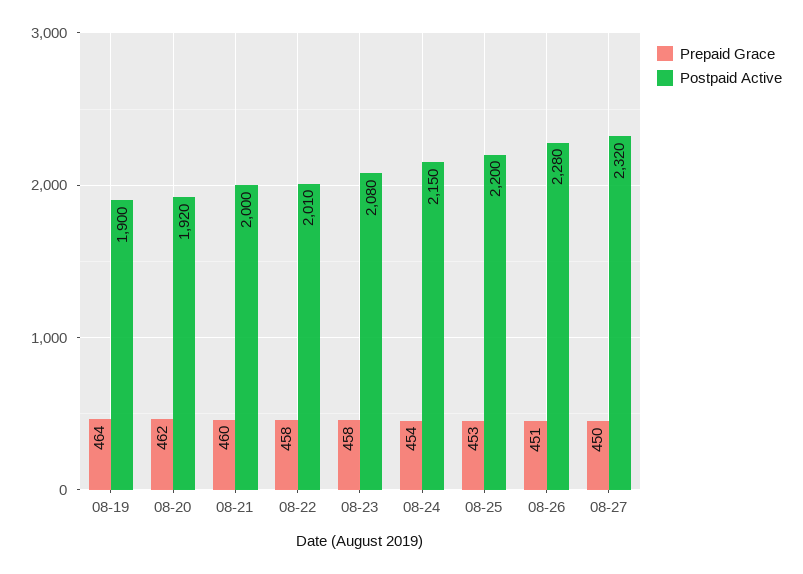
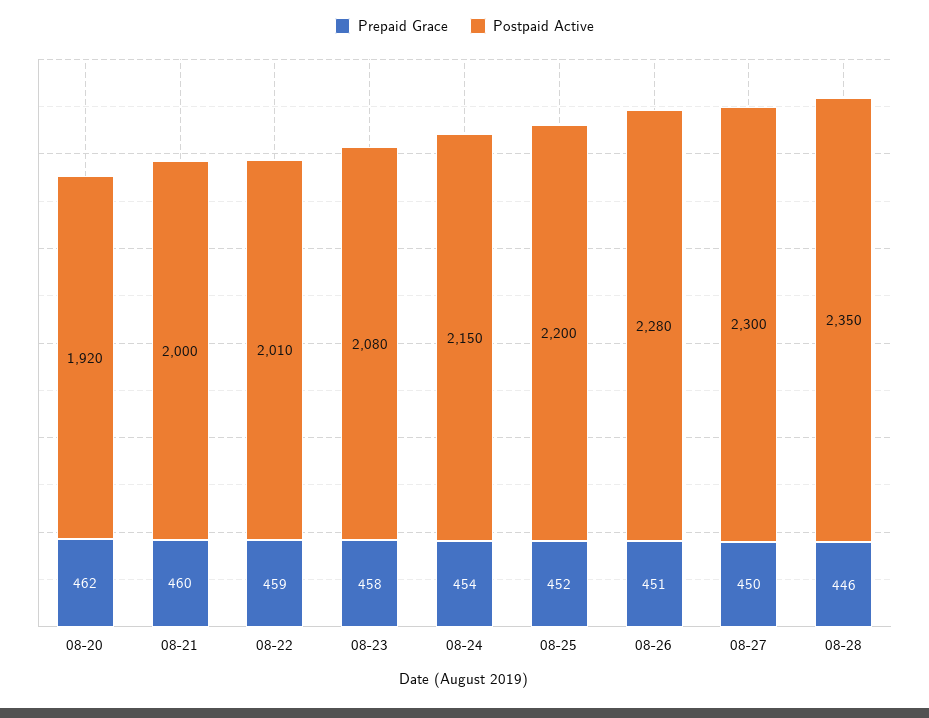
Prepaid Grace, 08-19: 464 -> none
Postpaid Active, 08-19: 1900 -> none
Prepaid Grace, 08-22: 458 -> 459
Prepaid Grace, 08-25: 453 -> 452
Postpaid Active, 08-27: 2320 -> 2300
Prepaid Grace, 08-28: none -> 446
Postpaid Active, 08-28: none -> 2350

